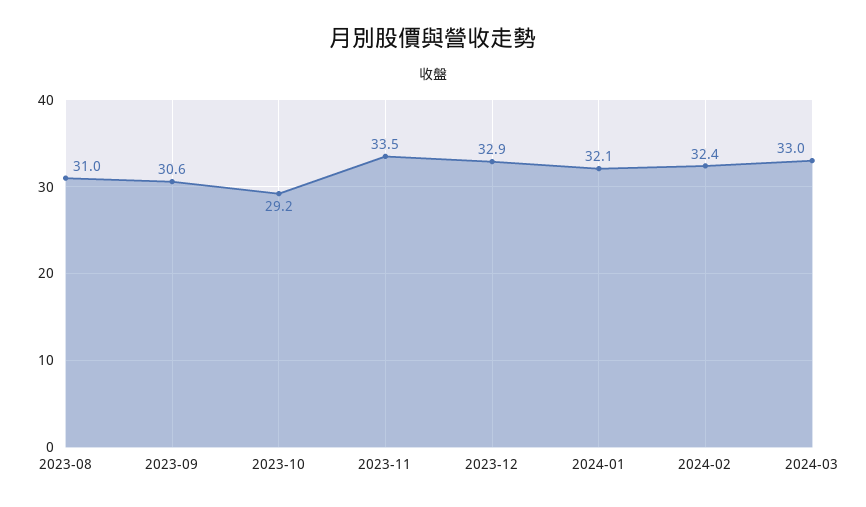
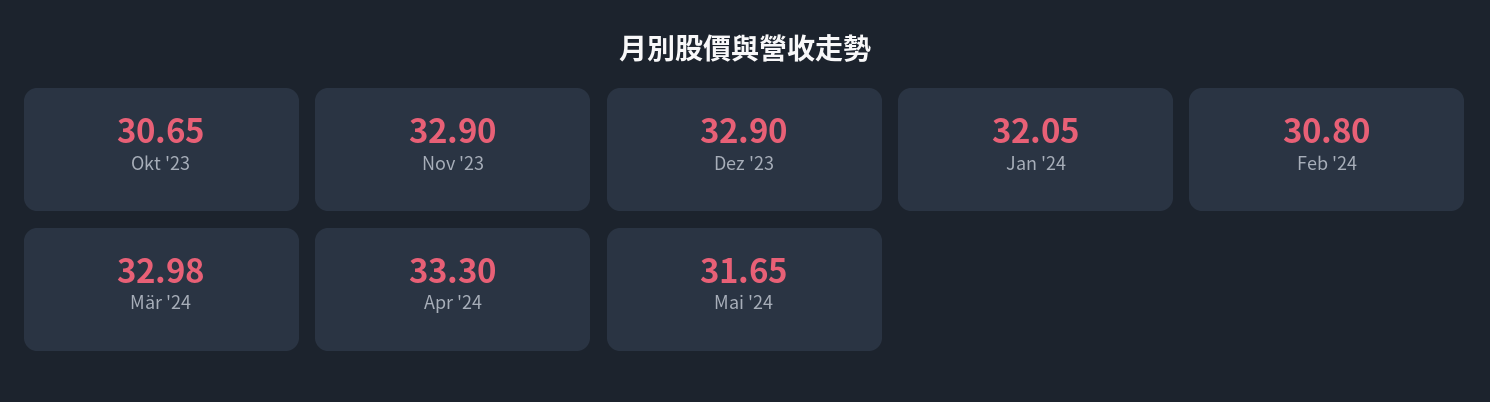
2023-08: 31 -> none
2023-09: 30.6 -> none
2023-10: 29.2 -> 30.65
2023-11: 33.5 -> 32.9
2024-02: 32.4 -> 30.8
Apr '24: none -> 33.3
Mai '24: none -> 31.65

